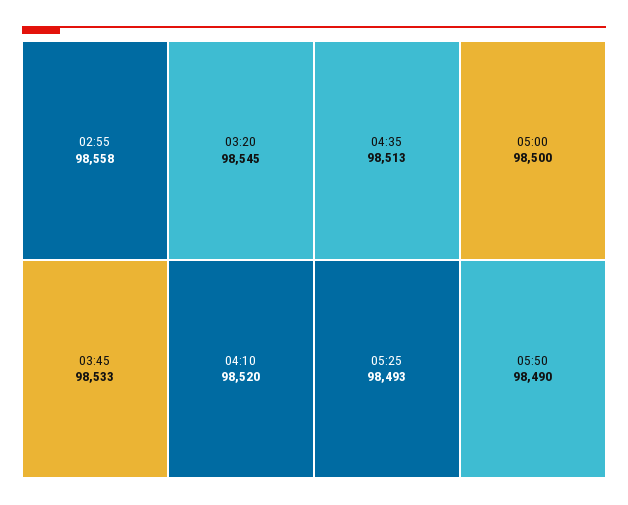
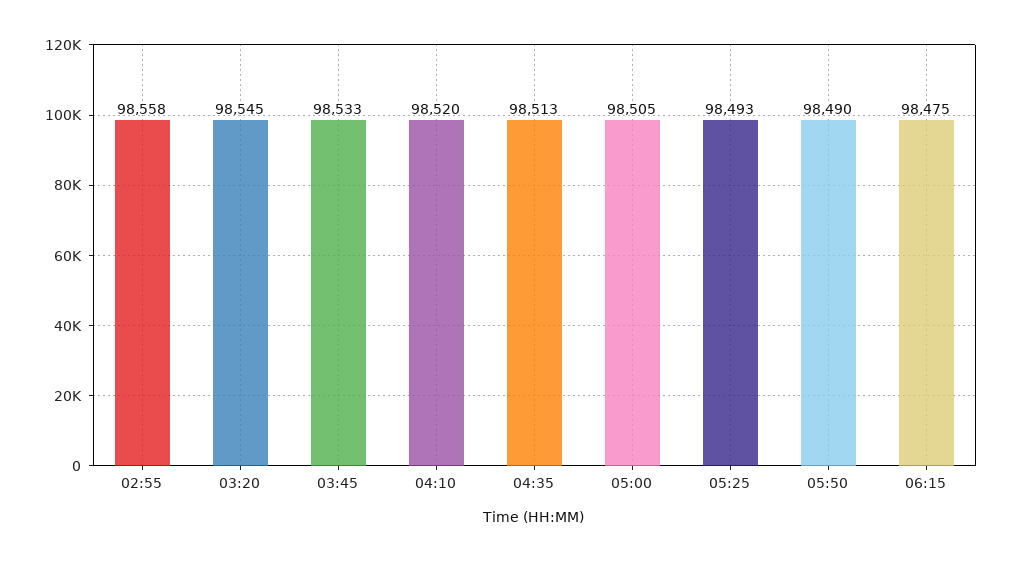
05:00: 98500 -> 98505
06:15: none -> 98475

